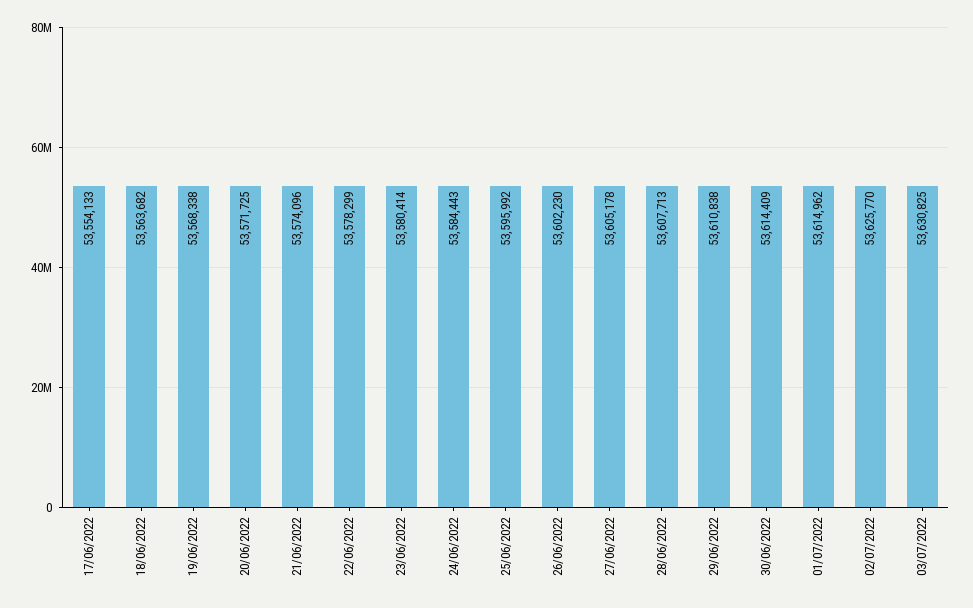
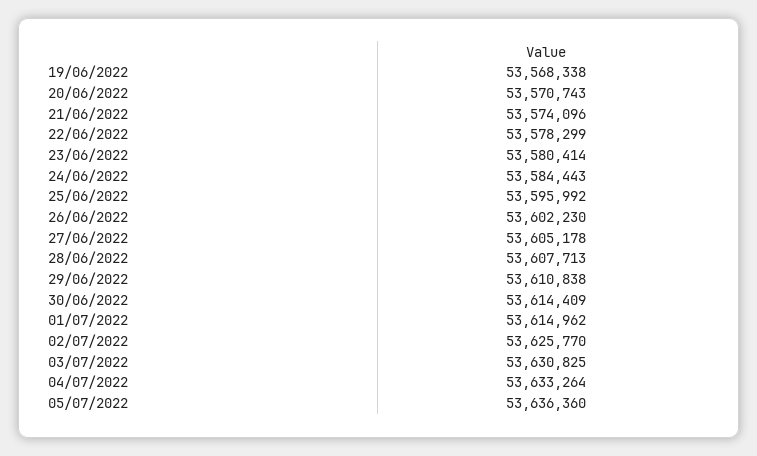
17/06/2022: 53554133 -> none
18/06/2022: 53563682 -> none
20/06/2022: 53571725 -> 53570743
04/07/2022: none -> 53633264
05/07/2022: none -> 53636360

